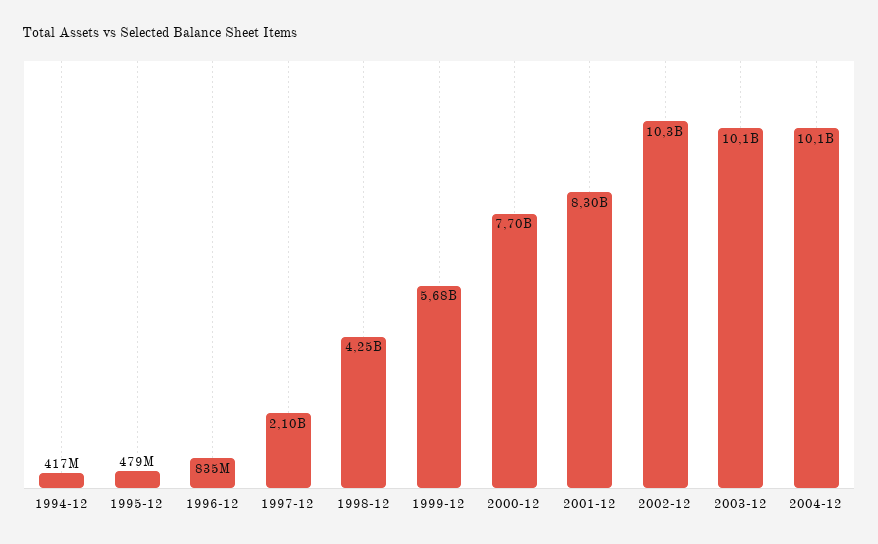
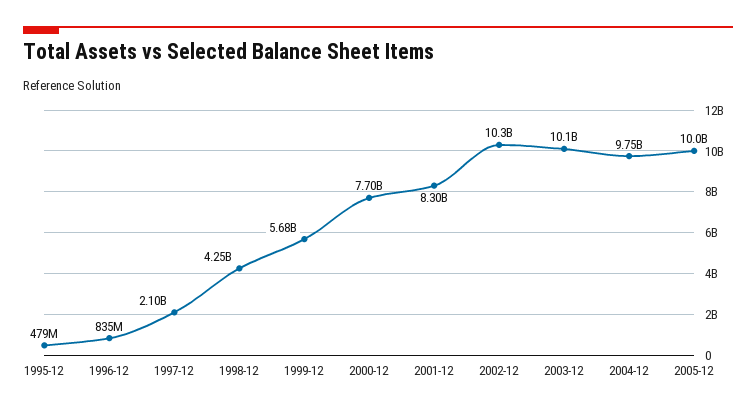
1994-12: 417000000 -> none
2004-12: 10100000000 -> 9750000000
2005-12: none -> 10000000000

